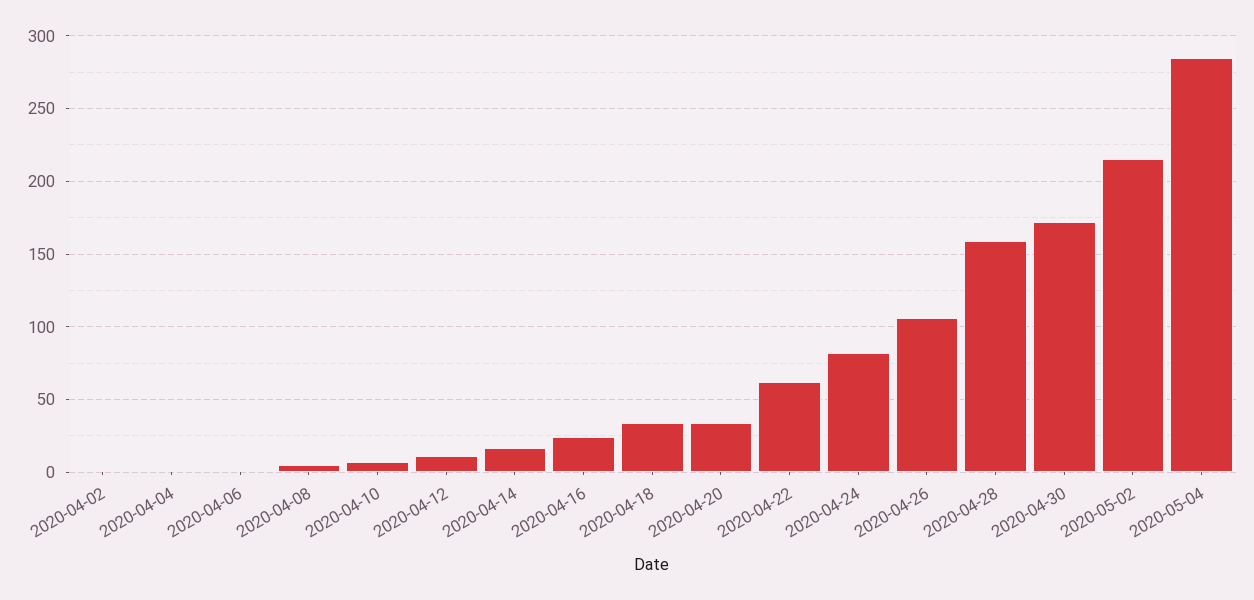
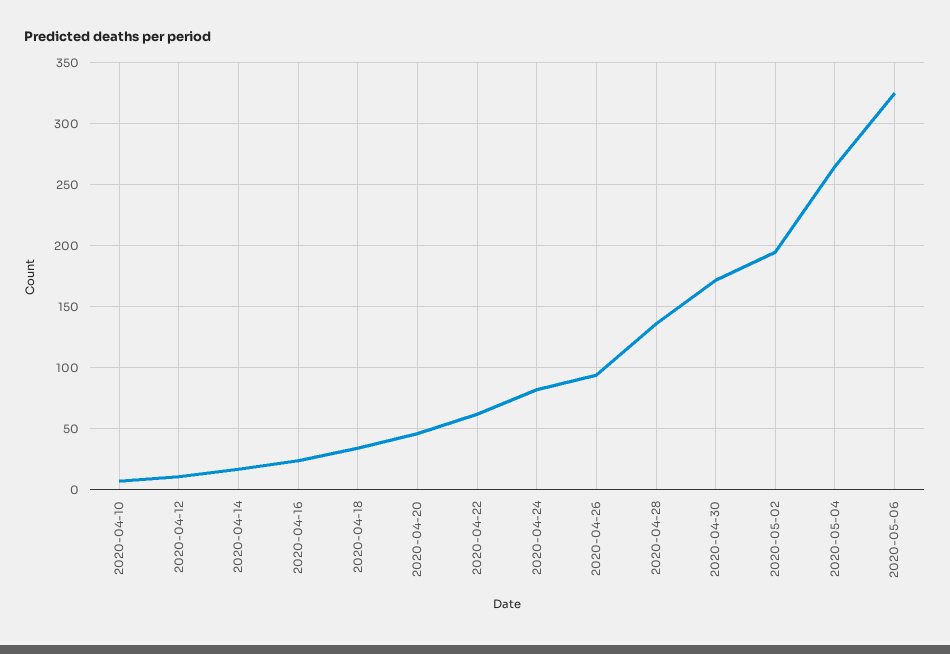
2020-04-02: 0 -> none
2020-04-04: 0 -> none
2020-04-06: 0 -> none
2020-04-08: 5 -> none
2020-04-20: 35 -> 45
2020-04-26: 105 -> 95
2020-04-28: 160 -> 135
2020-05-02: 215 -> 195
2020-05-04: 285 -> 265
2020-05-06: none -> 325

